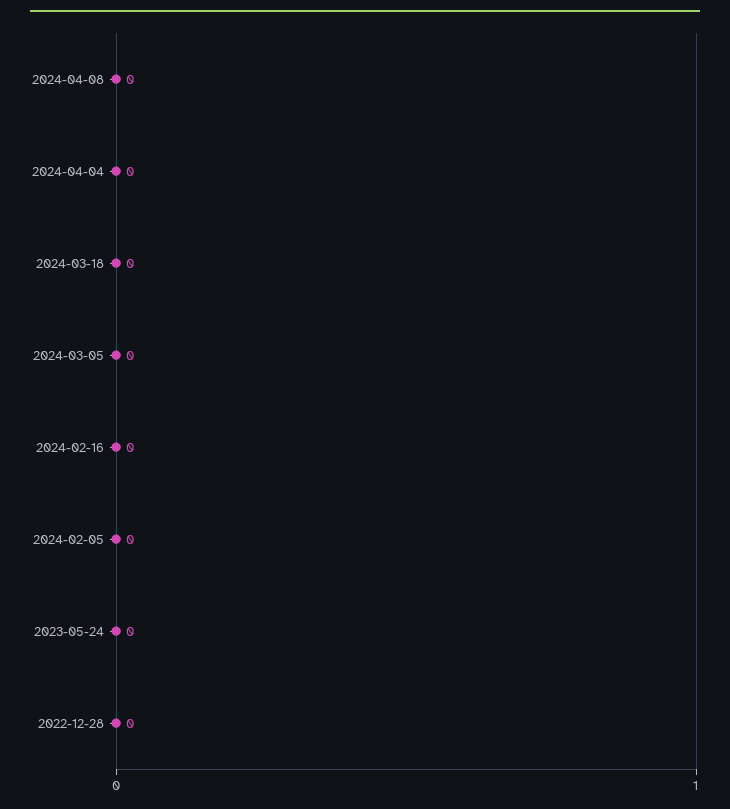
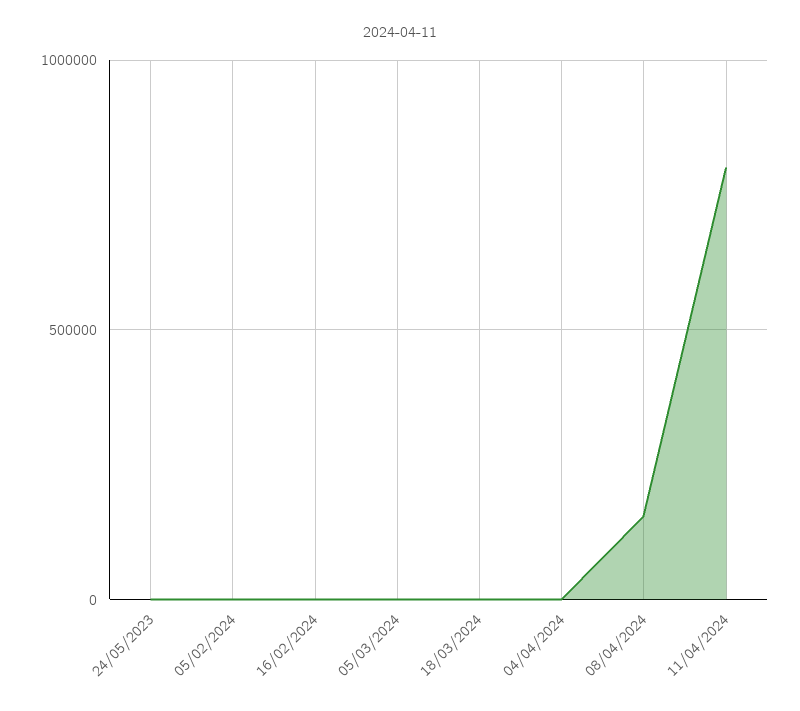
2024-04-08: 0 -> 150000
2022-12-28: 0 -> none
11/04/2024: none -> 800000

